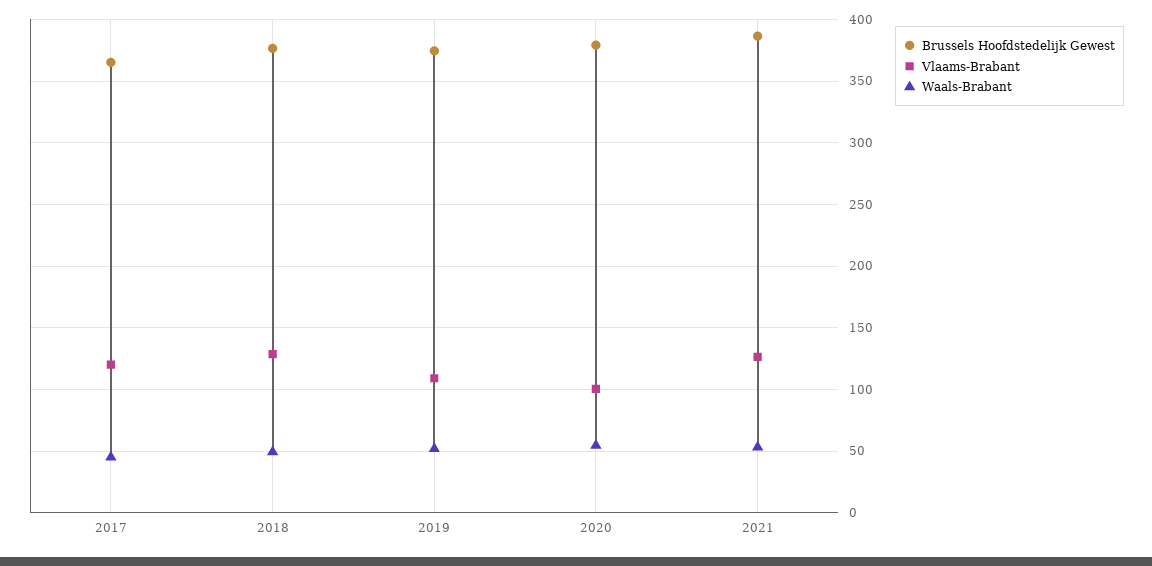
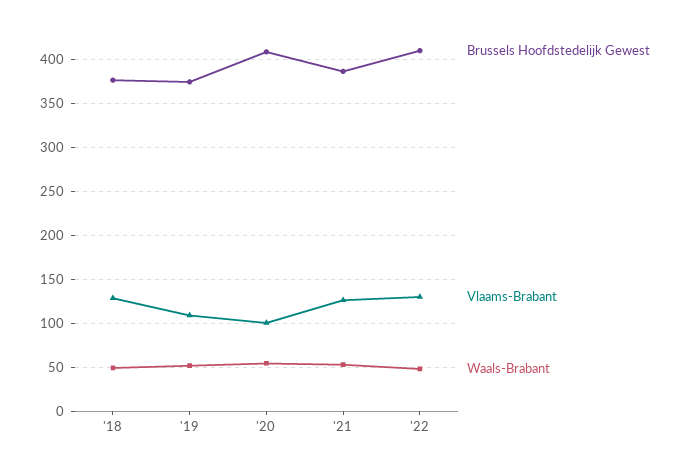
Brussels Hoofdstedelijk Gewest, 2017: 365 -> none
Vlaams-Brabant, 2017: 120 -> none
Waals-Brabant, 2017: 45 -> none
Brussels Hoofdstedelijk Gewest, 2020: 380 -> 410
Brussels Hoofdstedelijk Gewest, '22: none -> 410
Vlaams-Brabant, '22: none -> 130
Waals-Brabant, '22: none -> 50

